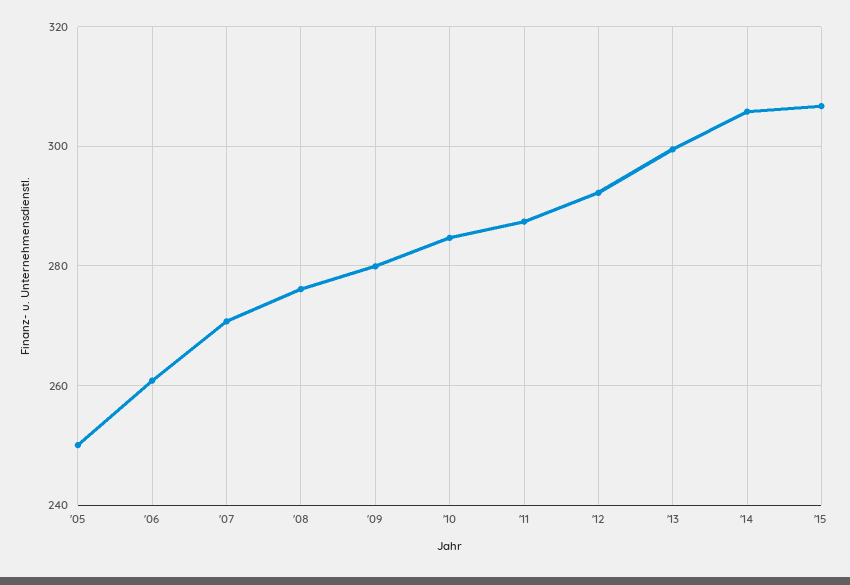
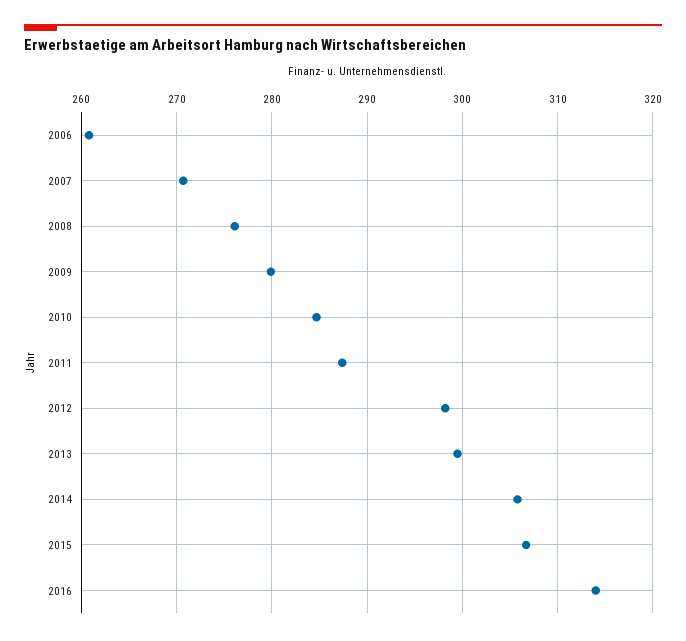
'05: 250 -> none
'12: 292 -> 298
2016: none -> 314

